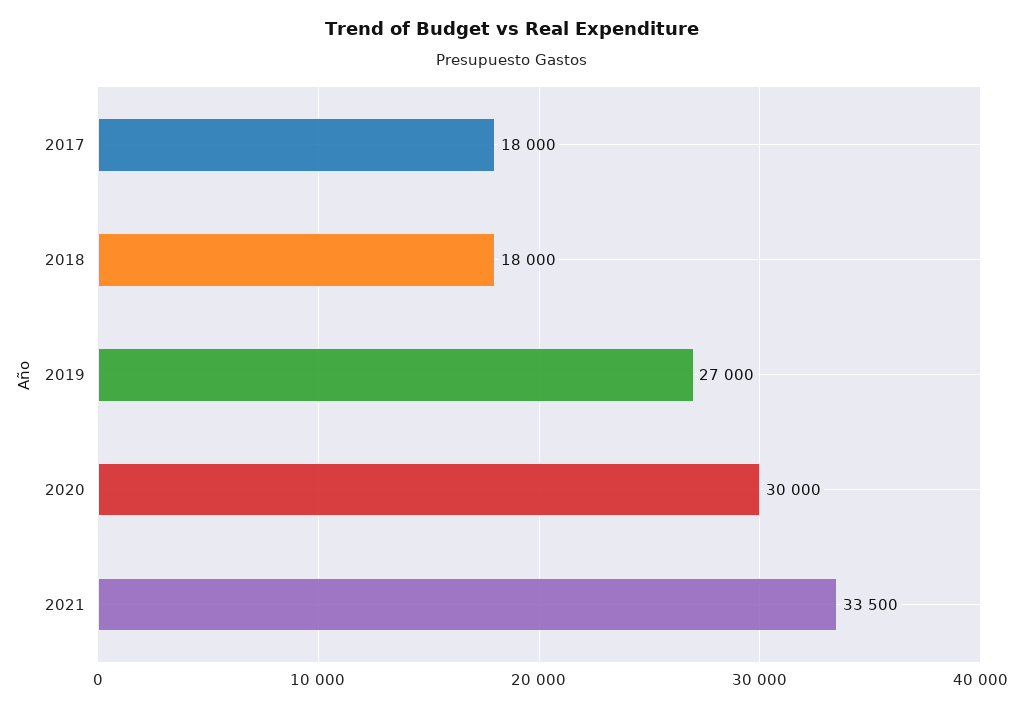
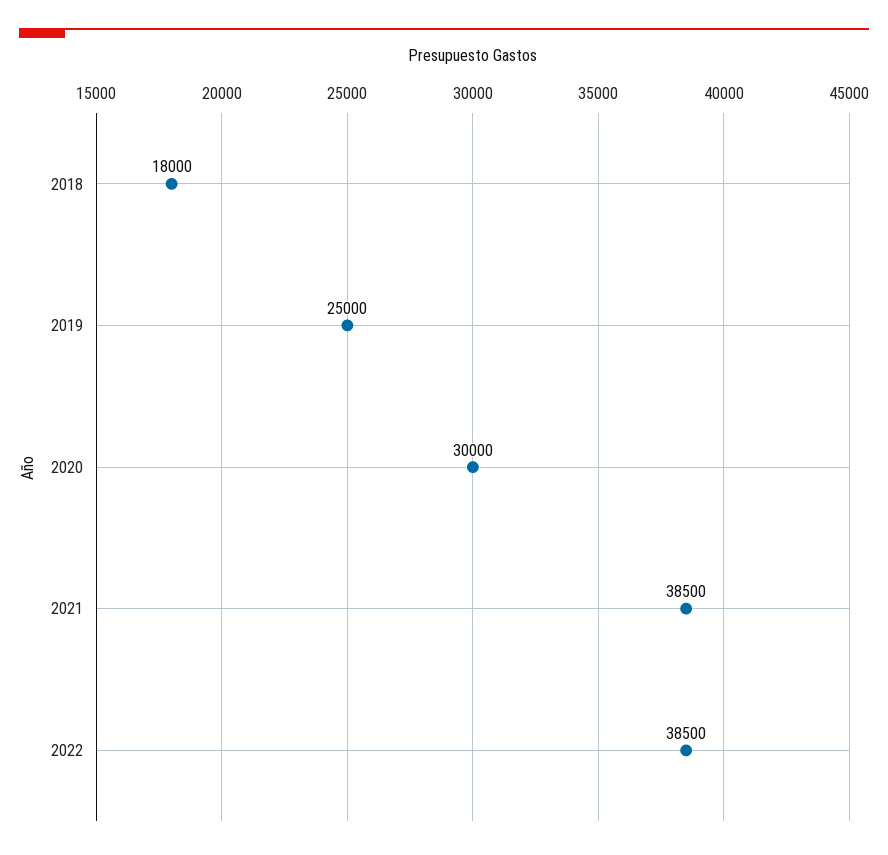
2017: 18000 -> none
2019: 27000 -> 25000
2021: 33500 -> 38500
2022: none -> 38500

